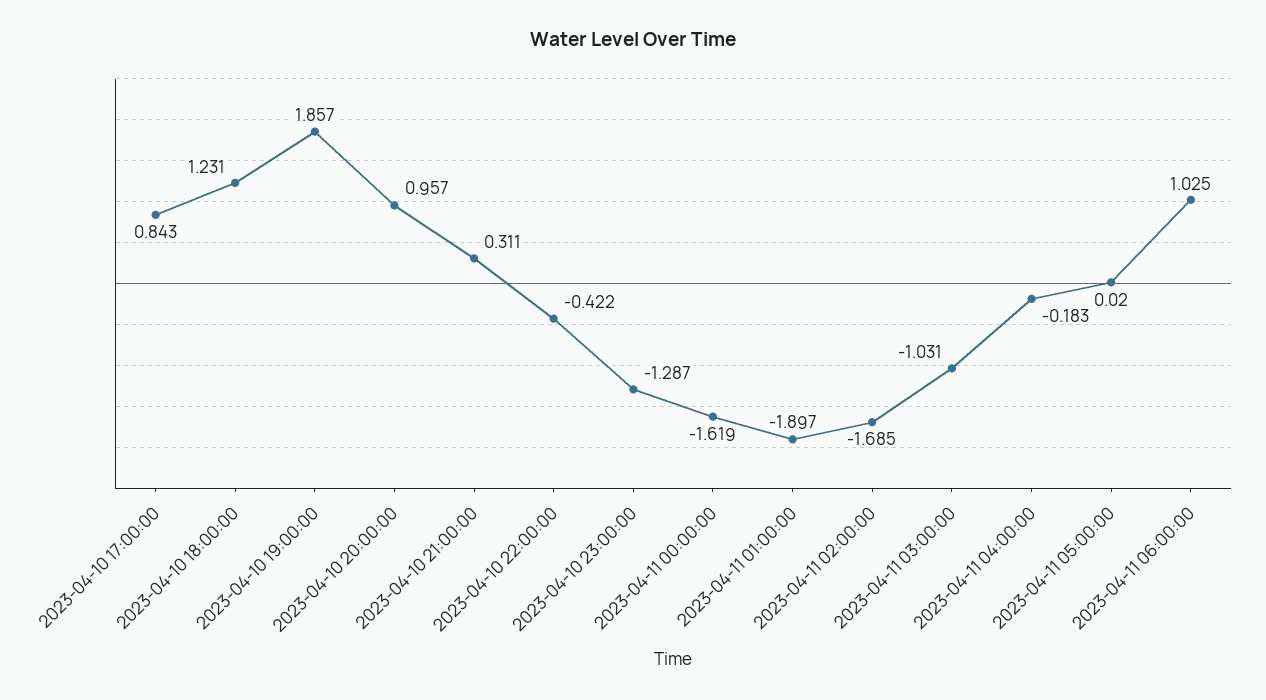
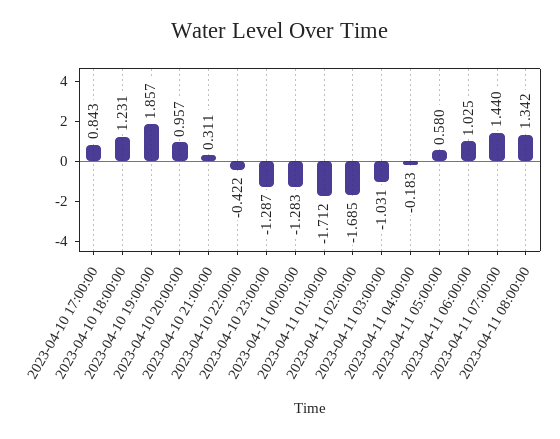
2023-04-11 00:00:00: -1.619 -> -1.283
2023-04-11 01:00:00: -1.897 -> -1.712
2023-04-11 05:00:00: 0.02 -> 0.58
2023-04-11 07:00:00: none -> 1.44
2023-04-11 08:00:00: none -> 1.342

